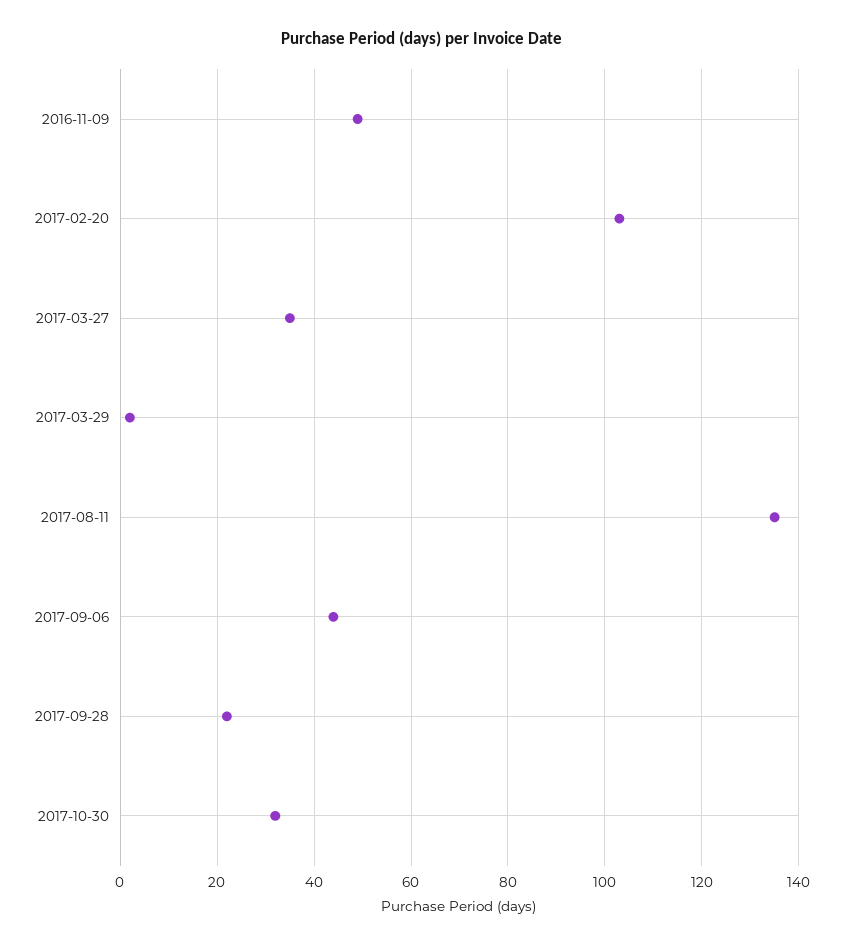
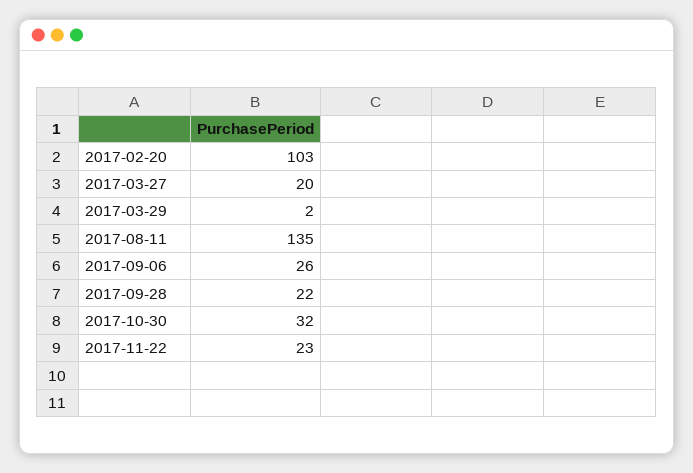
2016-11-09: 50 -> none
2017-03-27: 35 -> 20
2017-09-06: 45 -> 26
2017-11-22: none -> 23

